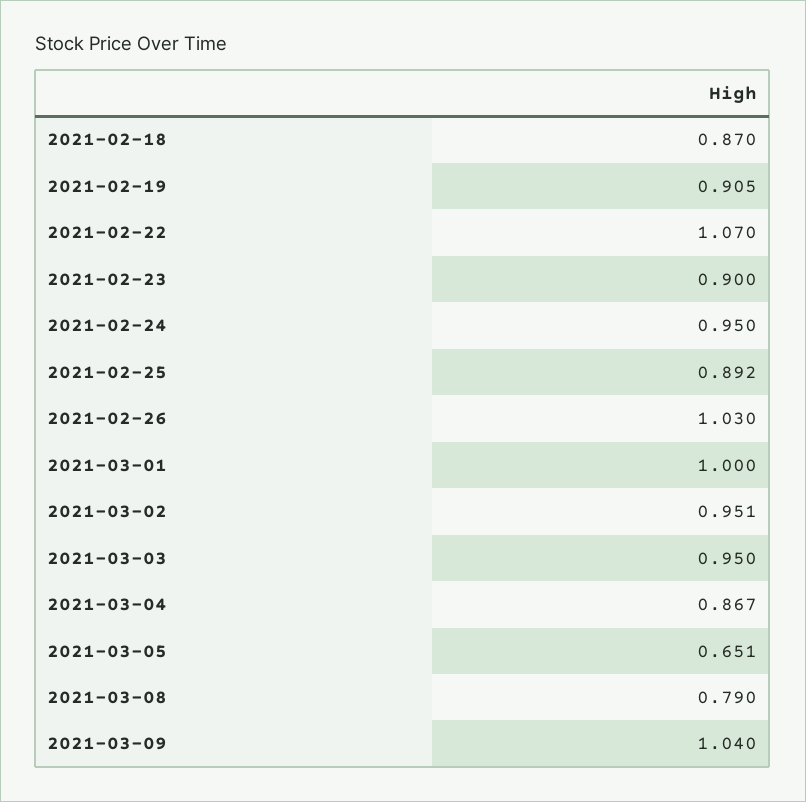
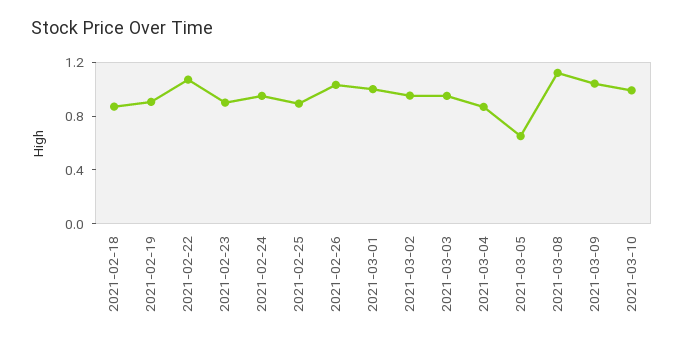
2021-03-08: 0.79 -> 1.1
2021-03-10: none -> 1

